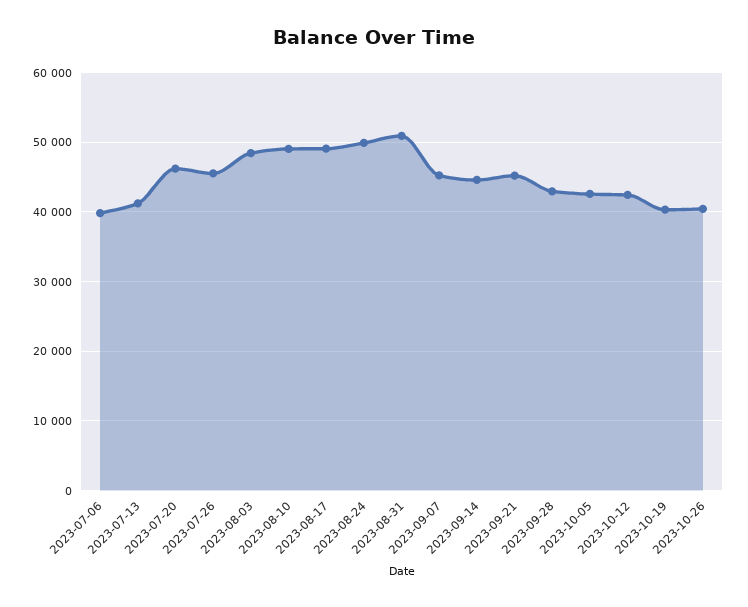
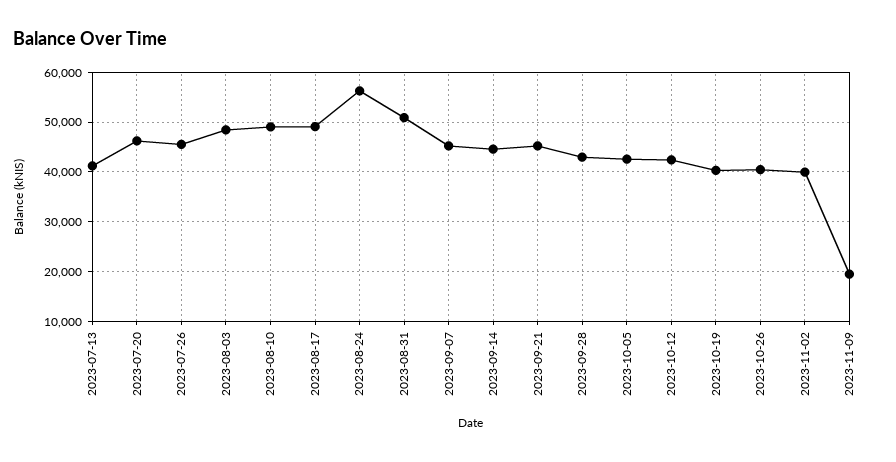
2023-07-06: 40000 -> none
2023-08-24: 50000 -> 56000
2023-11-02: none -> 40000
2023-11-09: none -> 20000

